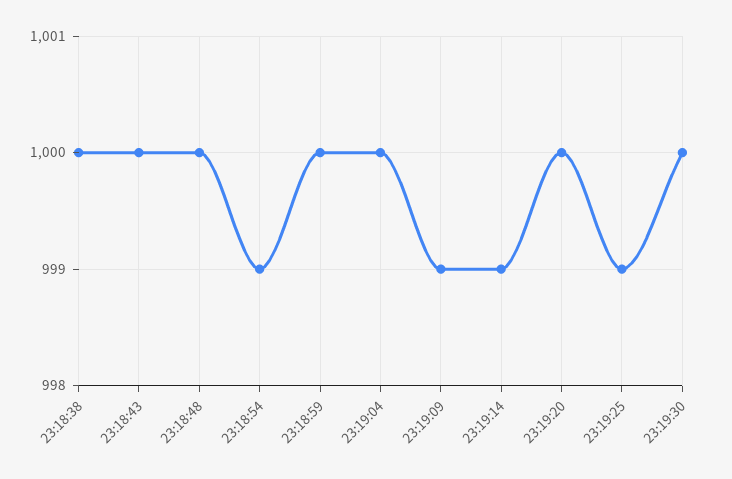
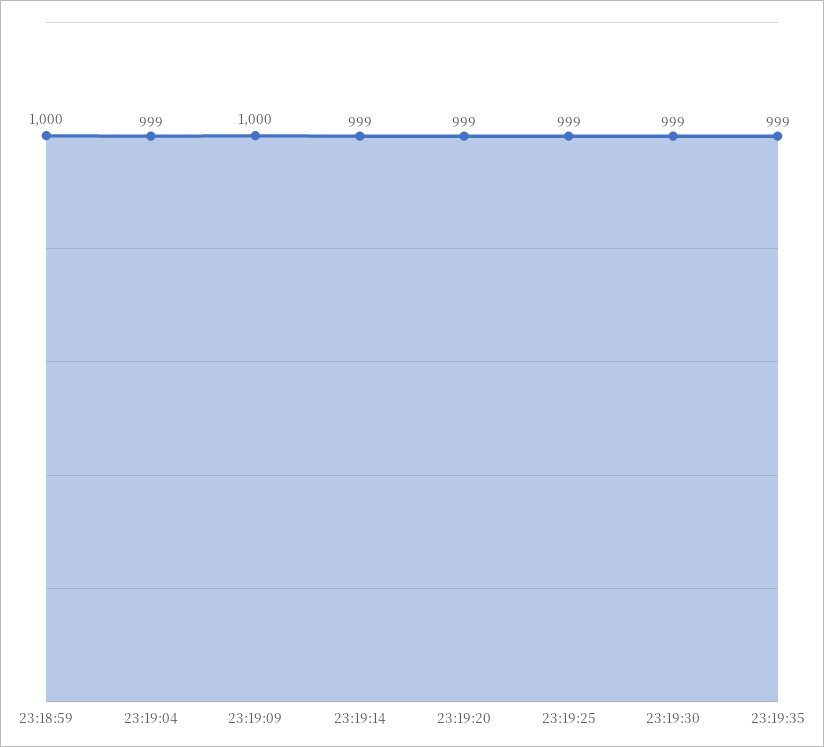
23:18:38: 1000 -> none
23:18:43: 1000 -> none
23:18:48: 1000 -> none
23:18:54: 999 -> none
23:19:04: 1000 -> 999
23:19:09: 999 -> 1000
23:19:20: 1000 -> 999
23:19:30: 1000 -> 999
23:19:35: none -> 999

